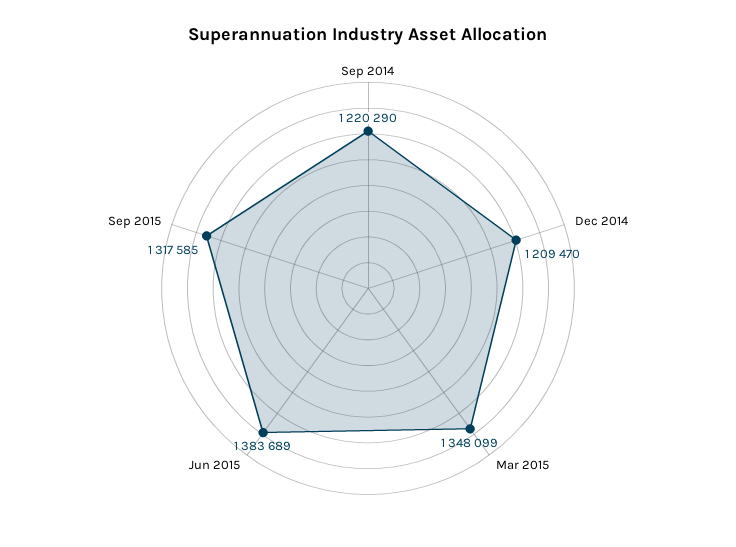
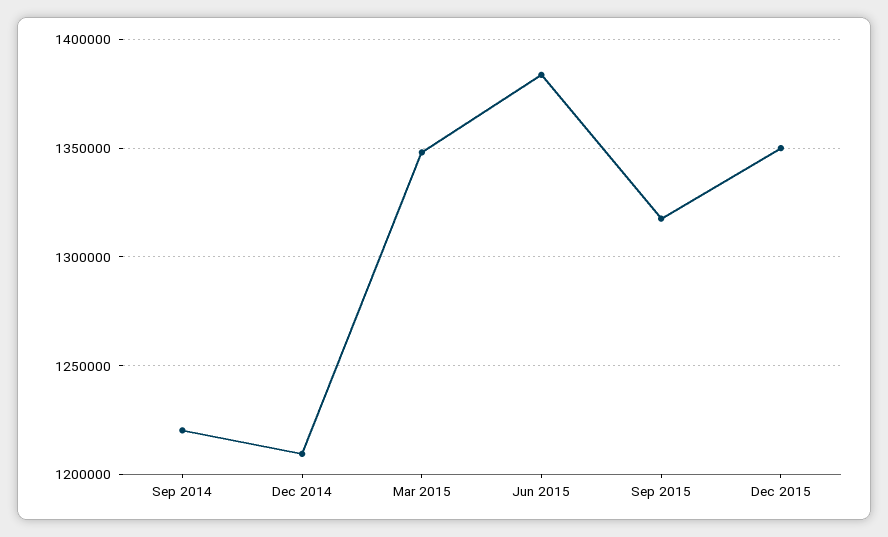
Dec 2015: none -> 1350000

